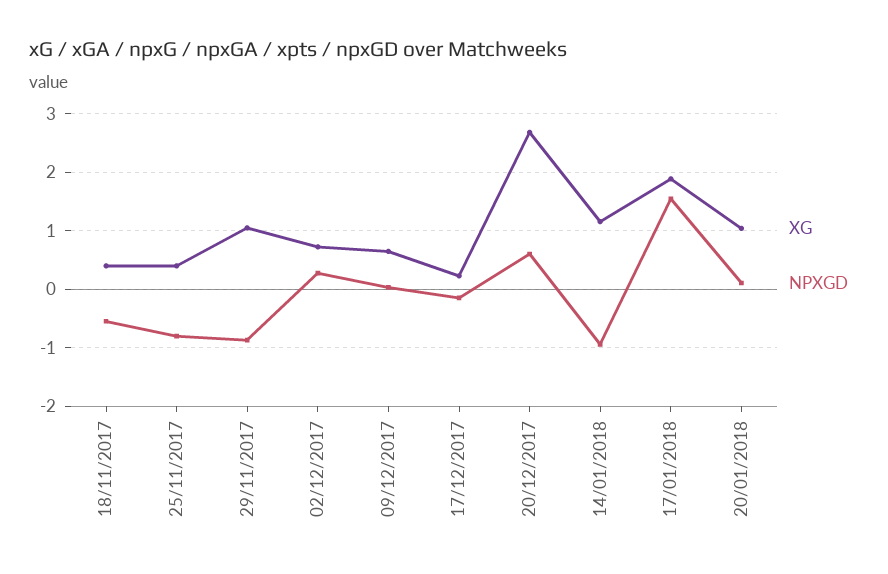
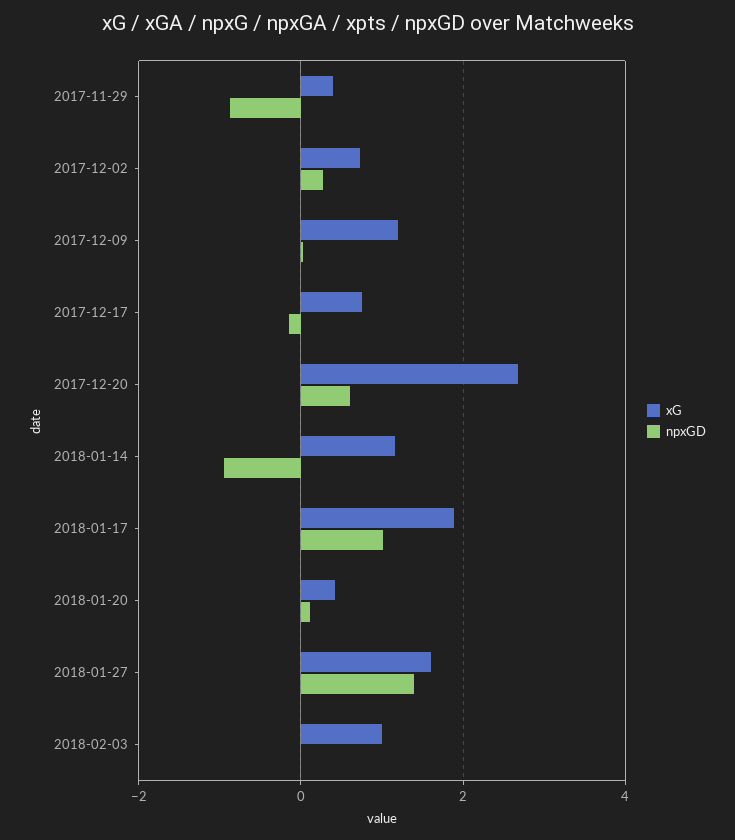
XG, 18/11/2017: 0.4 -> none
NPXGD, 18/11/2017: -0.6 -> none
XG, 25/11/2017: 0.4 -> none
NPXGD, 25/11/2017: -0.8 -> none
XG, 29/11/2017: 1 -> 0.4
XG, 09/12/2017: 0.6 -> 1.2
XG, 17/12/2017: 0.2 -> 0.8
NPXGD, 17/01/2018: 1.6 -> 1
XG, 20/01/2018: 1 -> 0.4
XG, 2018-01-27: none -> 1.6
NPXGD, 2018-01-27: none -> 1.4
XG, 2018-02-03: none -> 1
NPXGD, 2018-02-03: none -> 0

